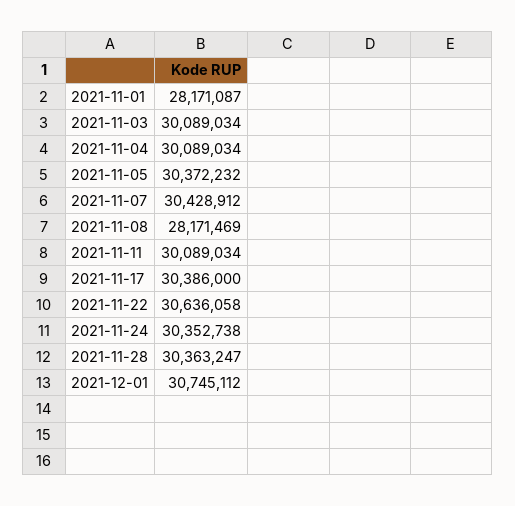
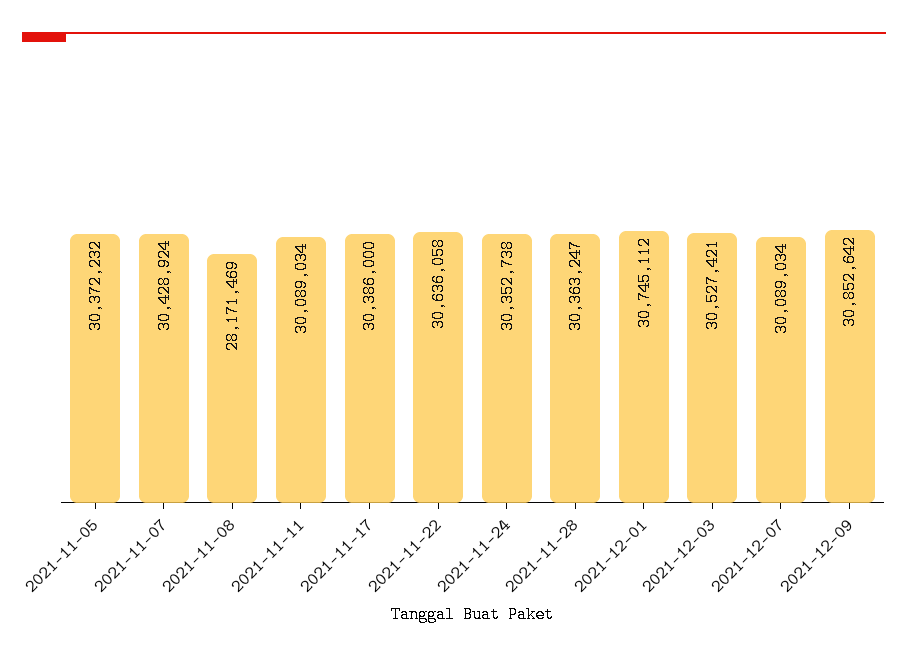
2021-11-01: 28171087 -> none
2021-11-03: 30089034 -> none
2021-11-04: 30089034 -> none
2021-11-07: 30428912 -> 30428924
2021-12-03: none -> 30527421
2021-12-07: none -> 30089034
2021-12-09: none -> 30852642

